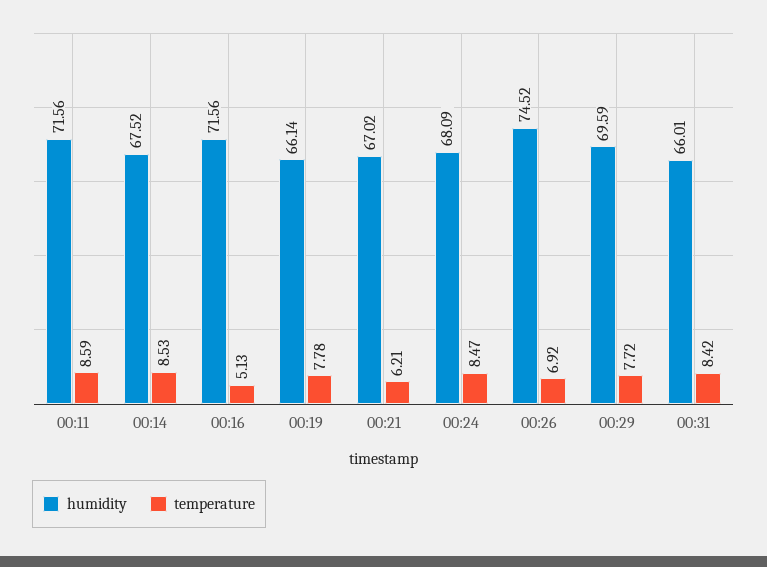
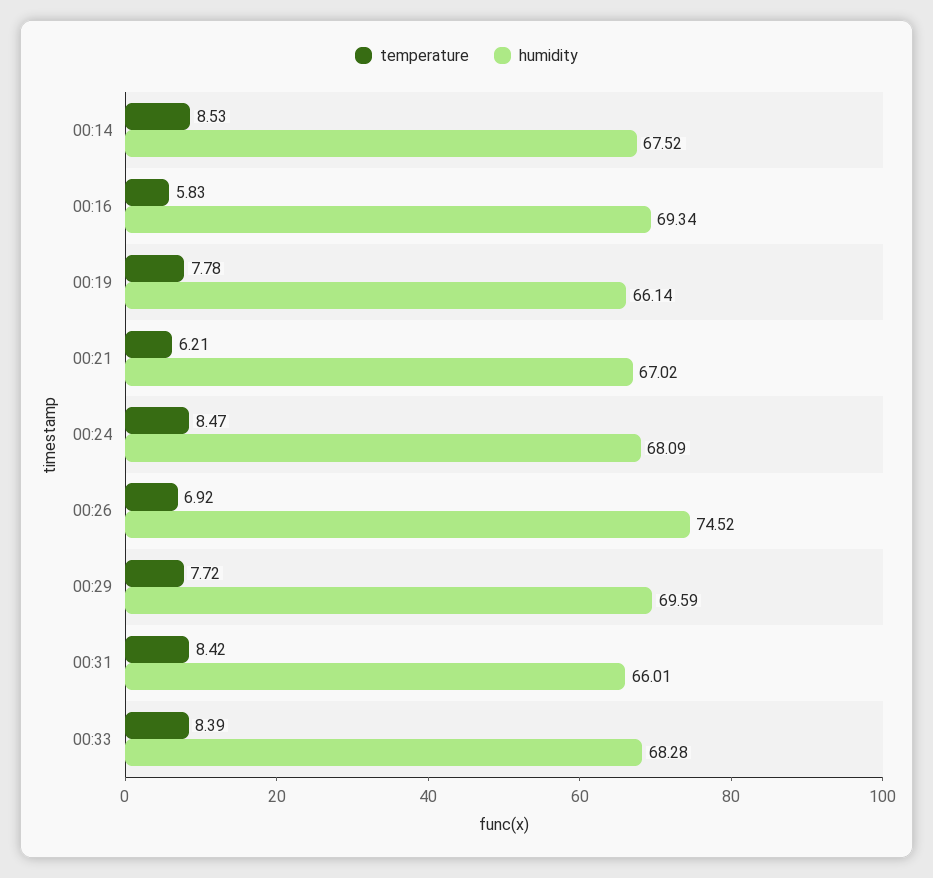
humidity, 00:11: 71.56 -> none
temperature, 00:11: 8.59 -> none
humidity, 00:16: 71.56 -> 69.34
temperature, 00:16: 5.13 -> 5.83
temperature, 00:33: none -> 8.39
humidity, 00:33: none -> 68.28

